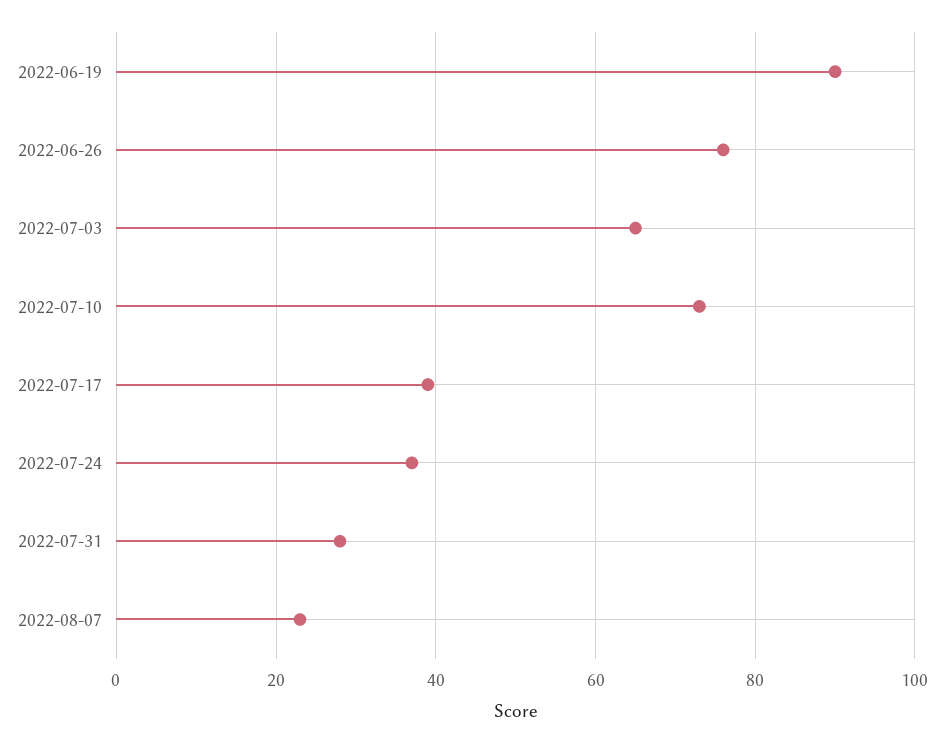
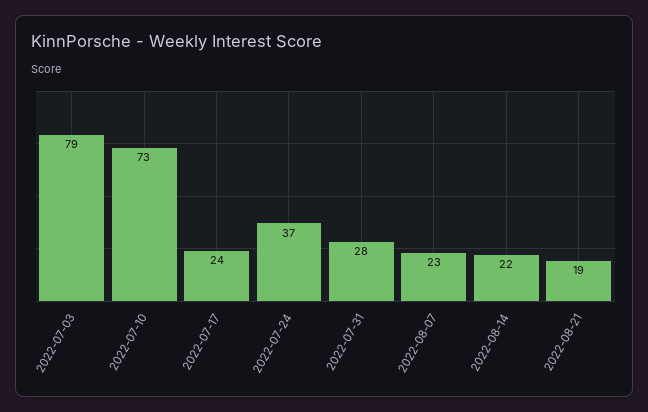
2022-06-19: 90 -> none
2022-06-26: 75 -> none
2022-07-03: 65 -> 79
2022-07-17: 40 -> 24
2022-08-14: none -> 22
2022-08-21: none -> 19

